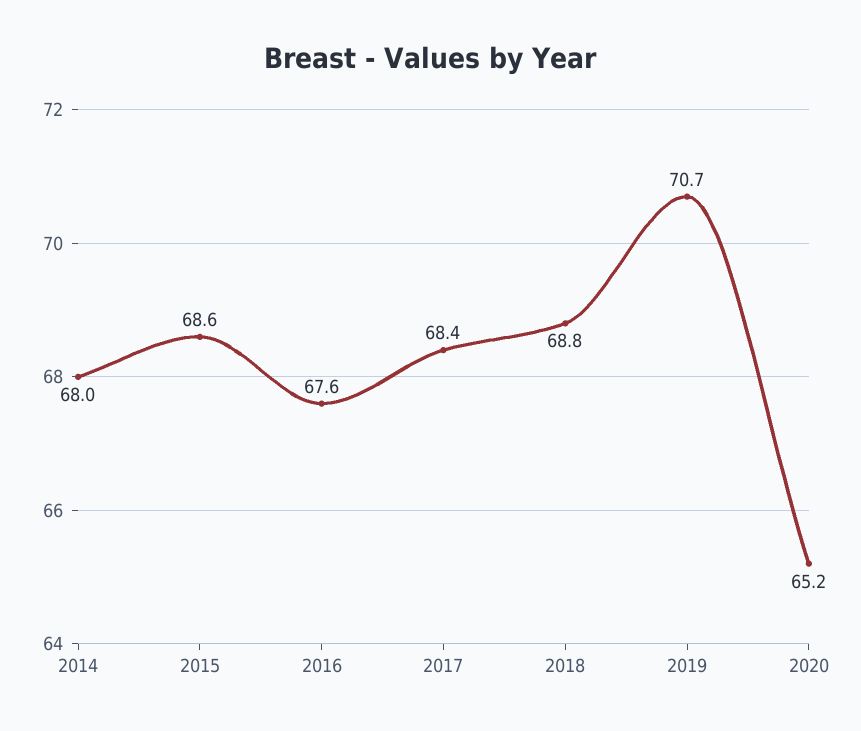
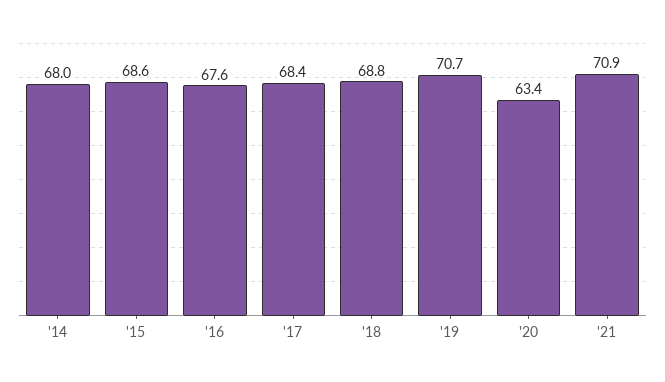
2020: 65.2 -> 63.4
'21: none -> 70.9

